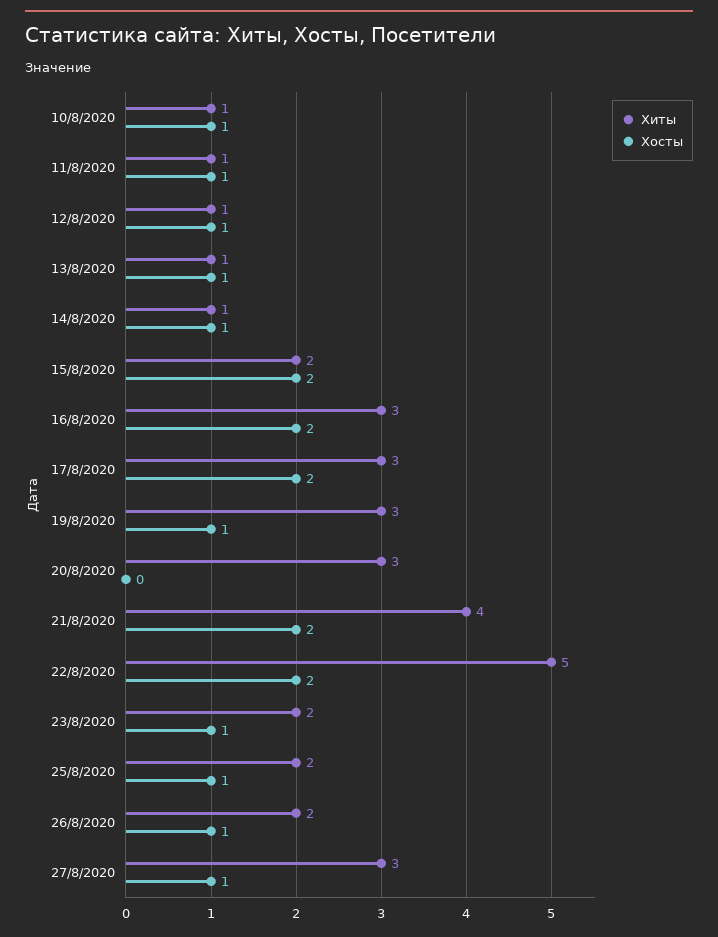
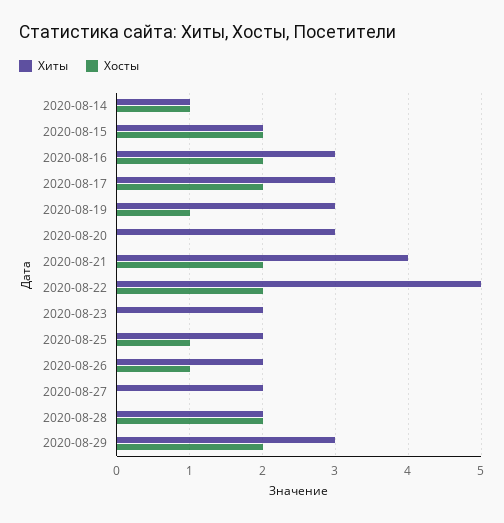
Хиты, 10/8/2020: 1 -> none
Хосты, 10/8/2020: 1 -> none
Хиты, 11/8/2020: 1 -> none
Хосты, 11/8/2020: 1 -> none
Хиты, 12/8/2020: 1 -> none
Хосты, 12/8/2020: 1 -> none
Хиты, 13/8/2020: 1 -> none
Хосты, 13/8/2020: 1 -> none
Хосты, 23/8/2020: 1 -> 0
Хиты, 27/8/2020: 3 -> 2
Хосты, 27/8/2020: 1 -> 0
Хиты, 2020-08-28: none -> 2
Хосты, 2020-08-28: none -> 2
Хиты, 2020-08-29: none -> 3
Хосты, 2020-08-29: none -> 2

